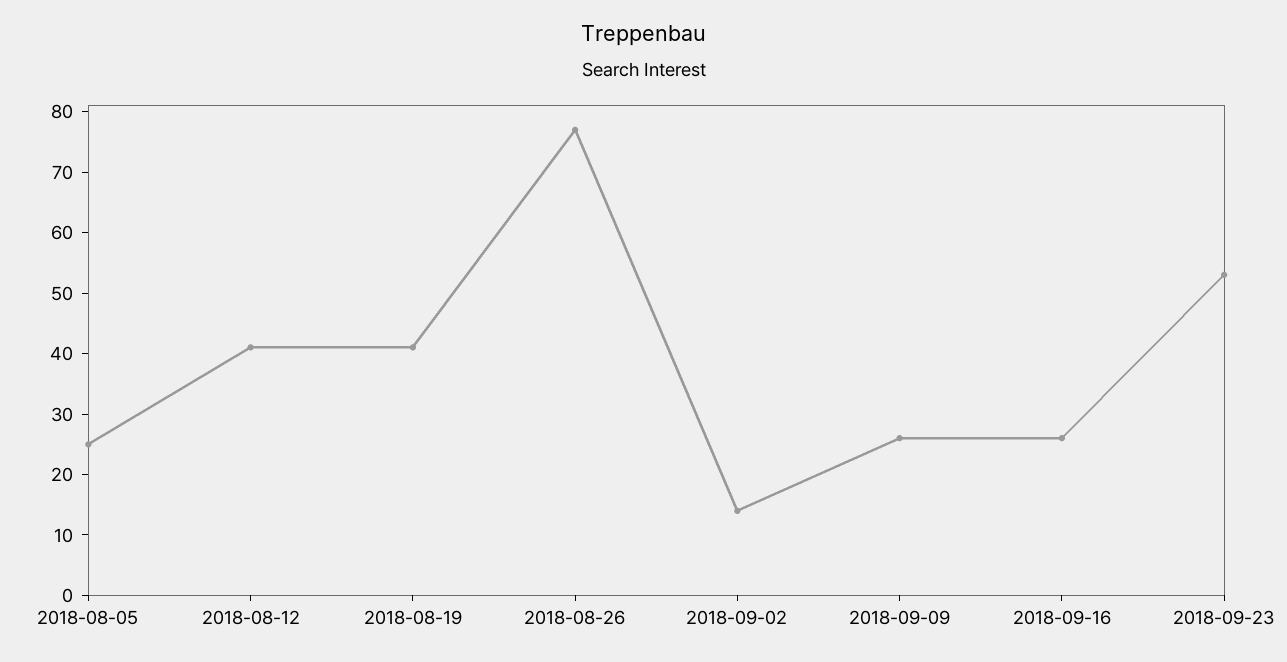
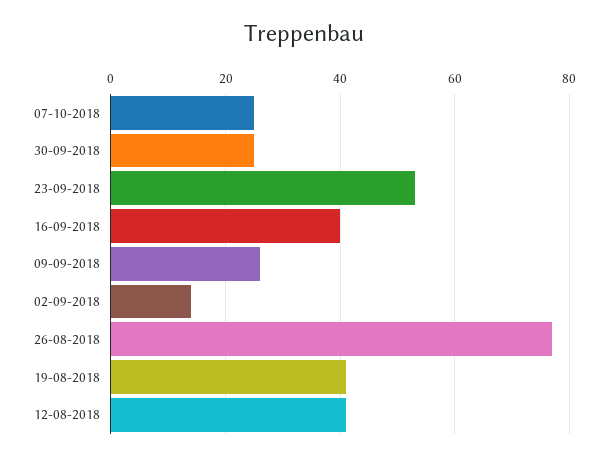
2018-08-05: 25 -> none
2018-09-16: 25 -> 40
07-10-2018: none -> 25
30-09-2018: none -> 25

